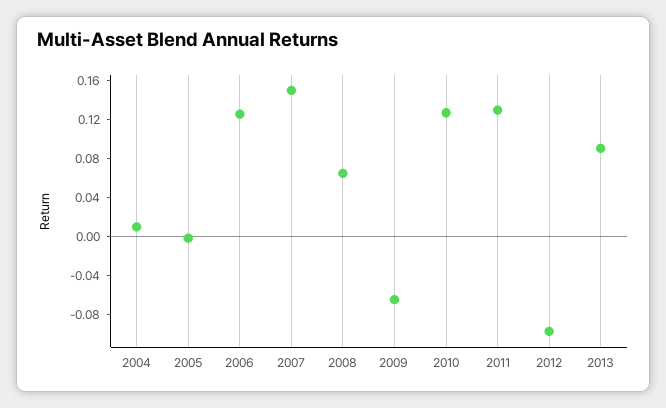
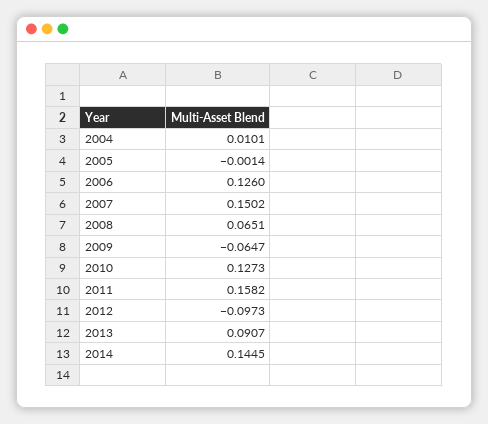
2011: 0.13 -> 0.1582
2014: none -> 0.1445

